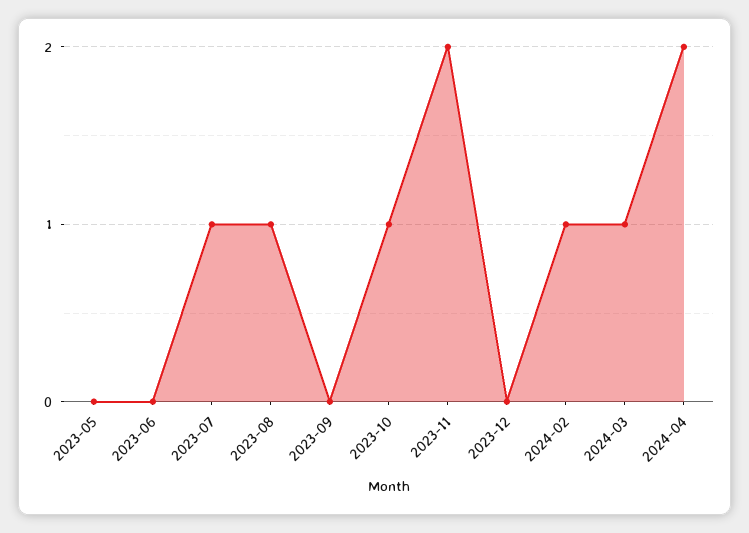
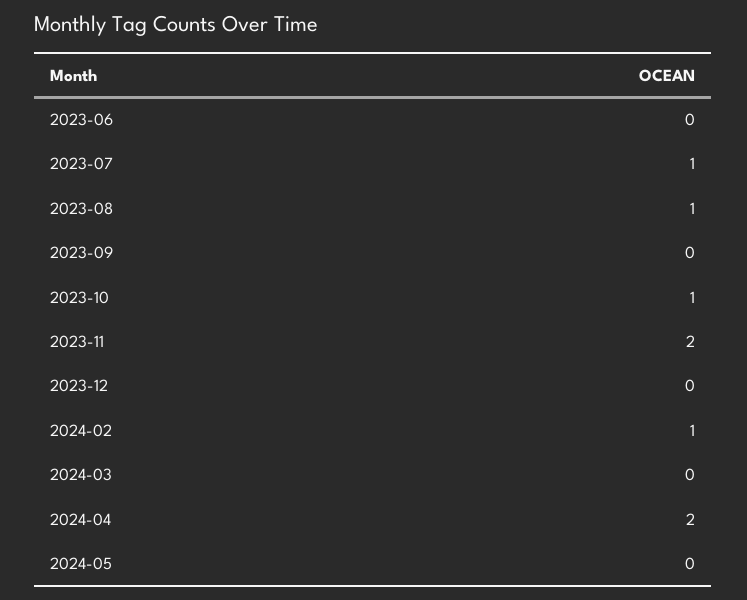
2023-05: 0 -> none
2024-03: 1 -> 0
2024-05: none -> 0

